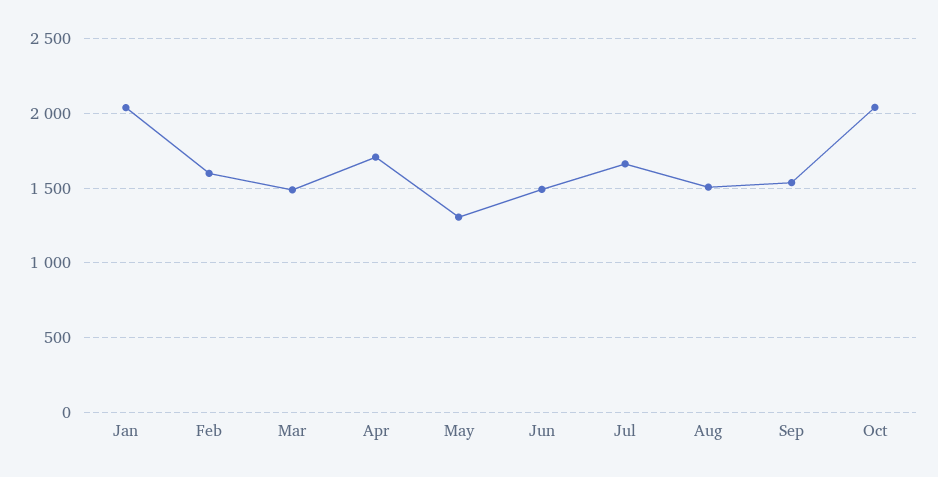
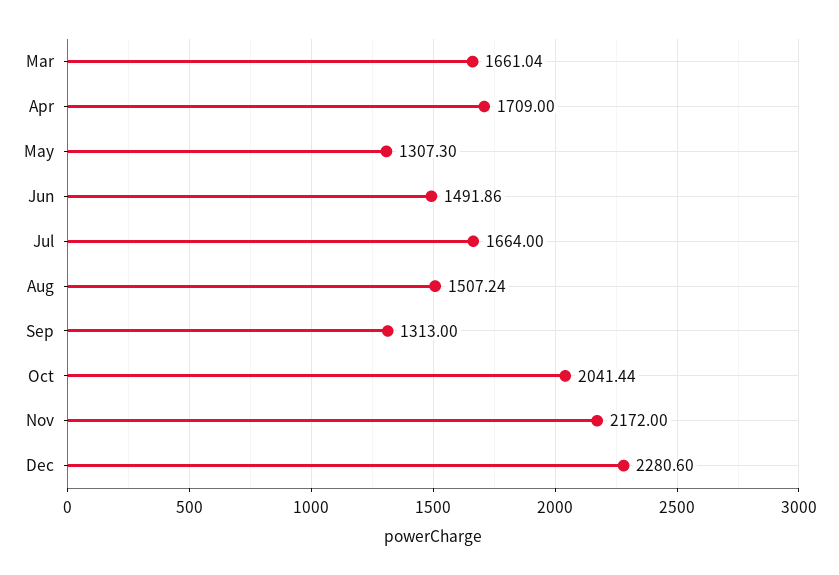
Jan: 2050 -> none
Feb: 1600 -> none
Mar: 1500 -> 1661.04
Sep: 1550 -> 1313
Nov: none -> 2172
Dec: none -> 2280.6

